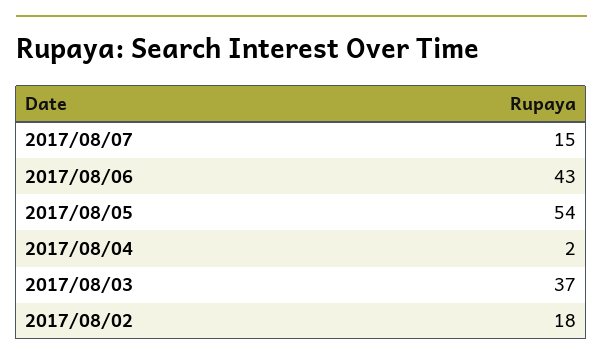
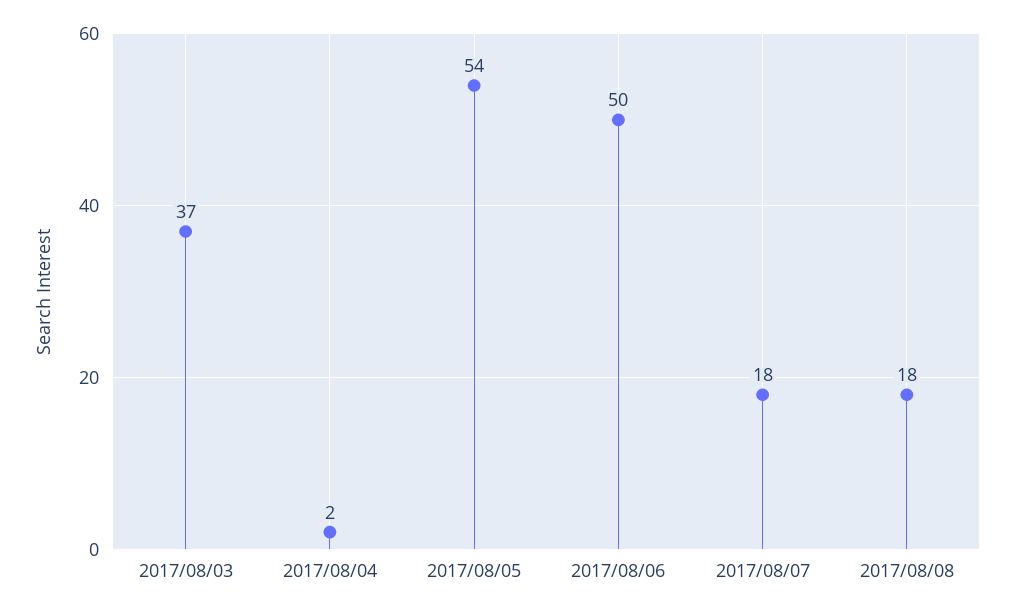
2017/08/07: 15 -> 18
2017/08/06: 43 -> 50
2017/08/02: 18 -> none
2017/08/08: none -> 18

